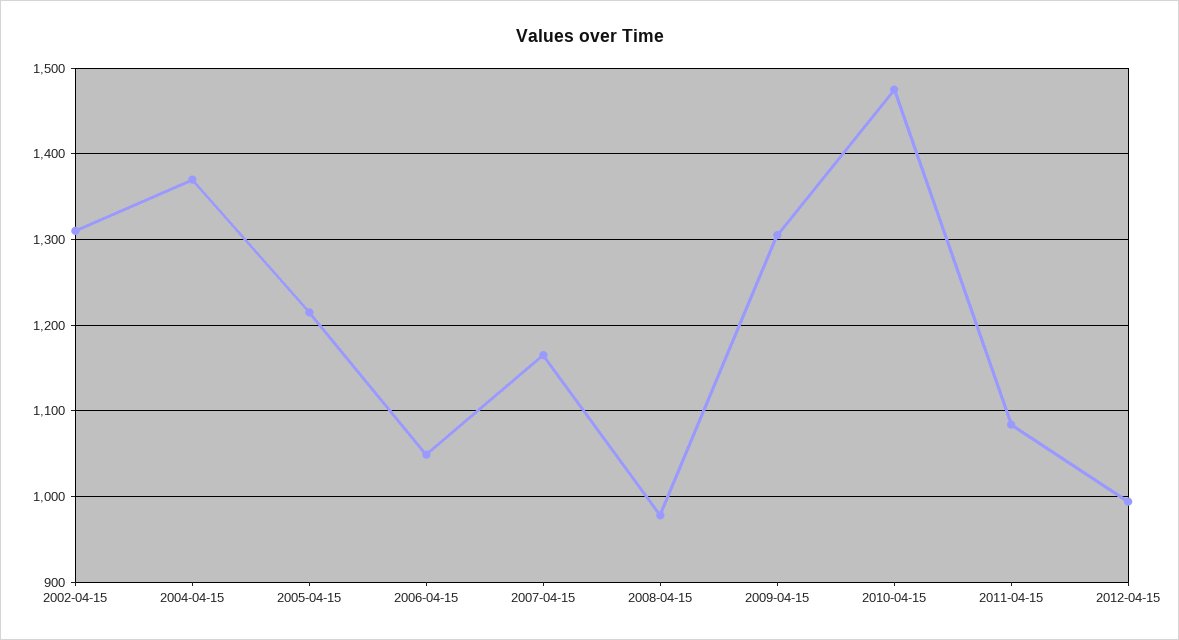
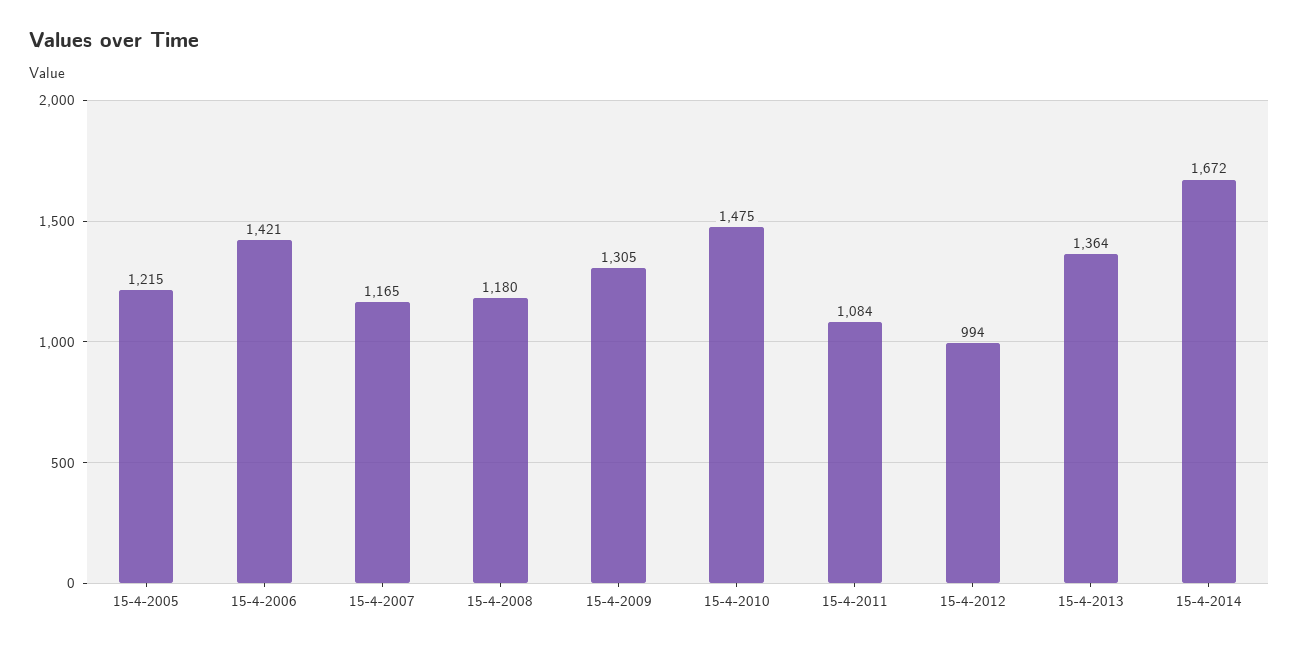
2002-04-15: 1310 -> none
2004-04-15: 1370 -> none
2006-04-15: 1050 -> 1421
2008-04-15: 980 -> 1180
15-4-2013: none -> 1364
15-4-2014: none -> 1672

